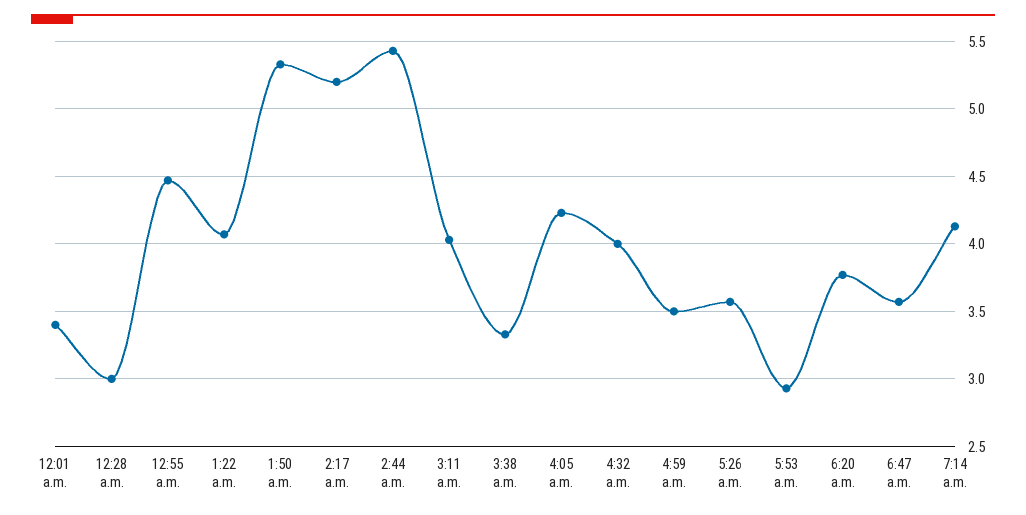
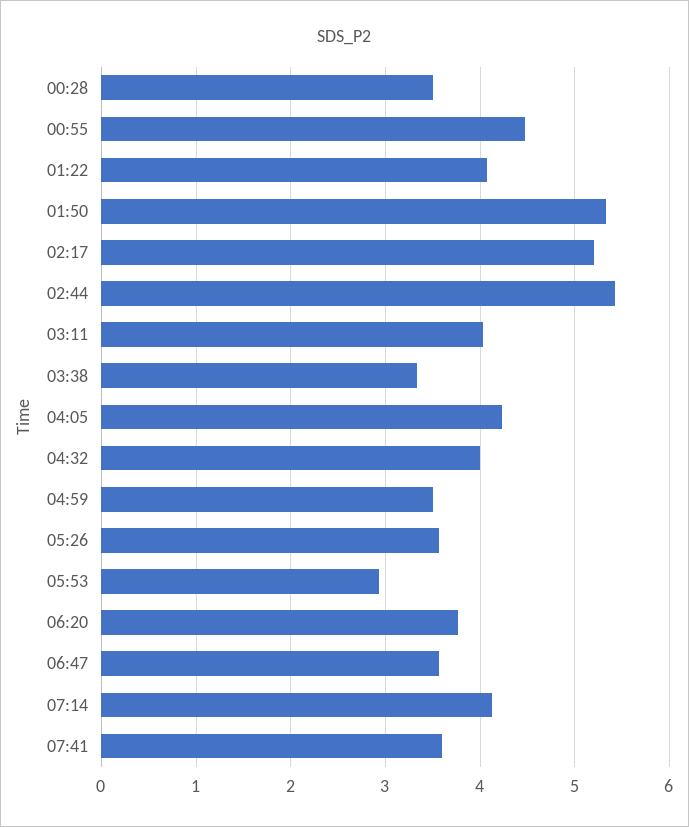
12:01 a.m.: 3.4 -> none
12:28 a.m.: 3 -> 3.5
07:41: none -> 3.6

